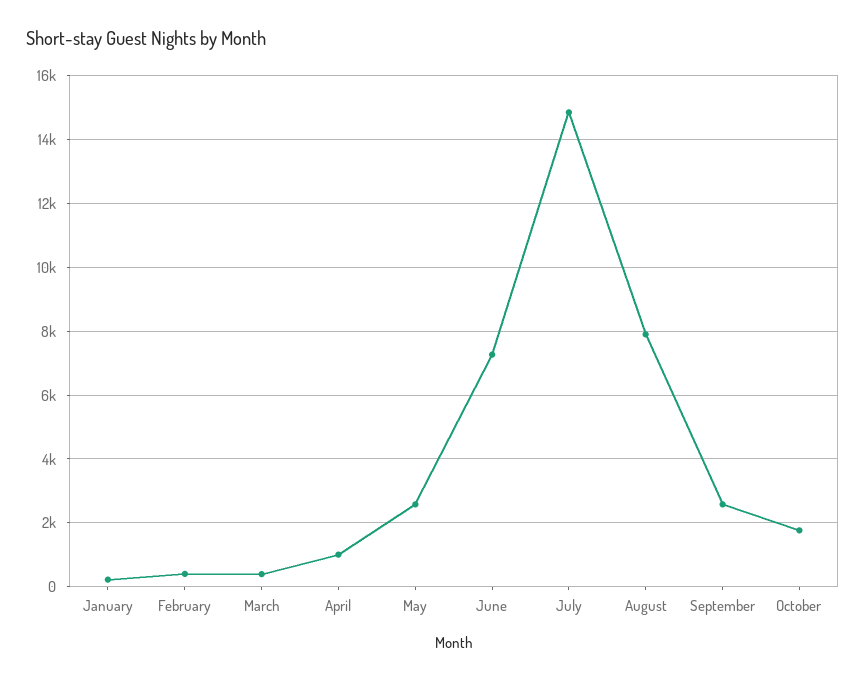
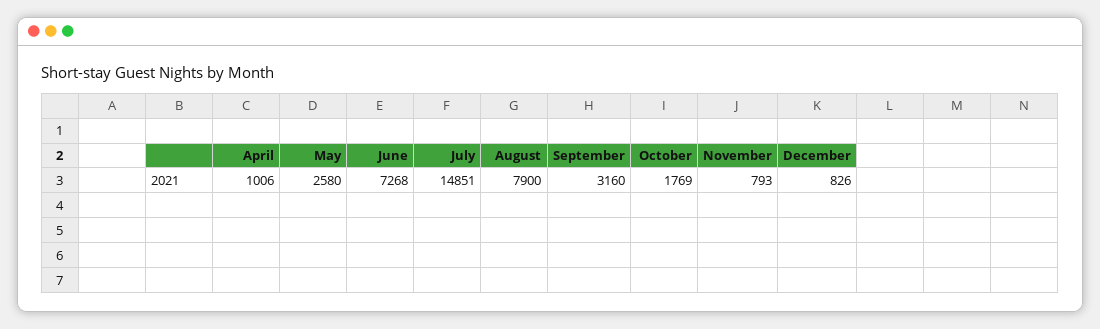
January: 200 -> none
February: 400 -> none
March: 400 -> none
September: 2600 -> 3160
November: none -> 793
December: none -> 826

